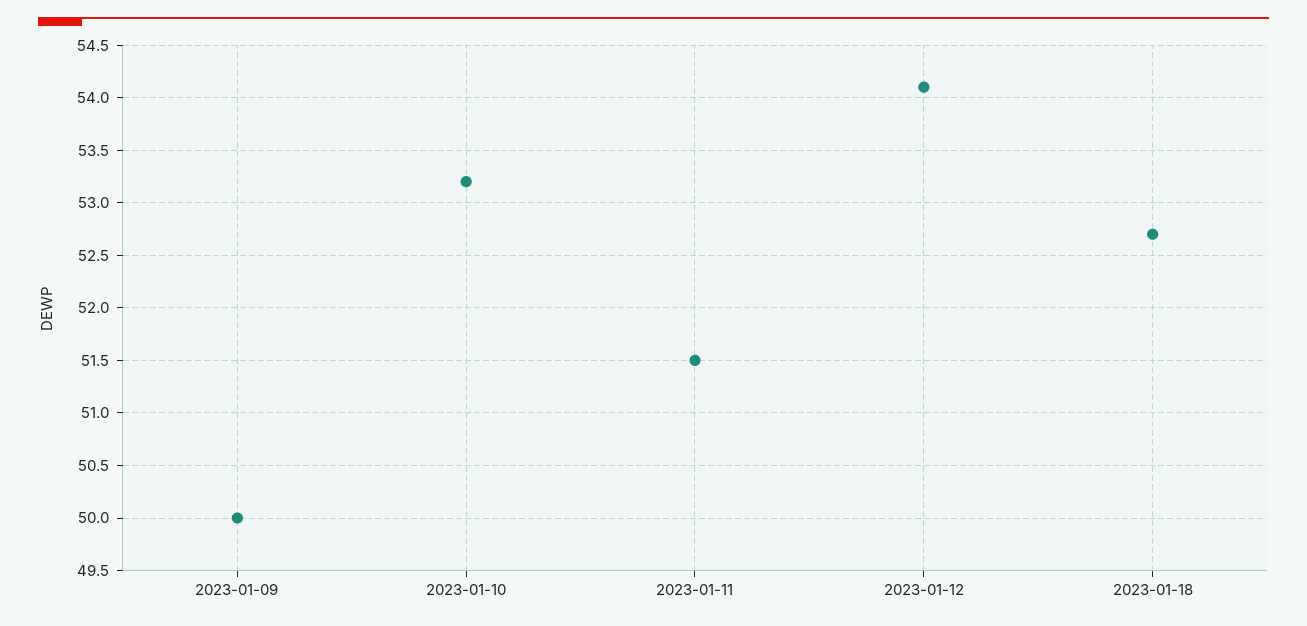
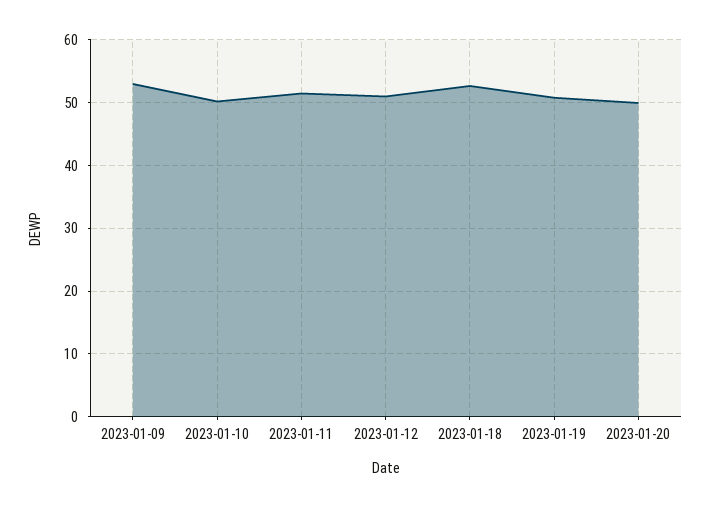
2023-01-09: 50 -> 53
2023-01-10: 53.2 -> 50
2023-01-12: 54.1 -> 51
2023-01-19: none -> 51
2023-01-20: none -> 50

